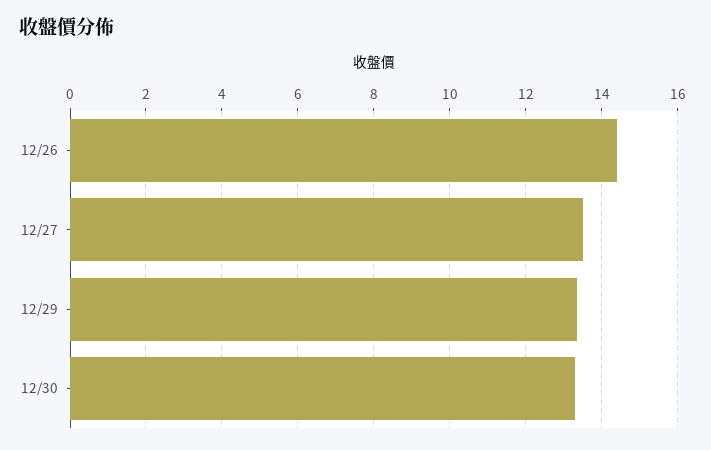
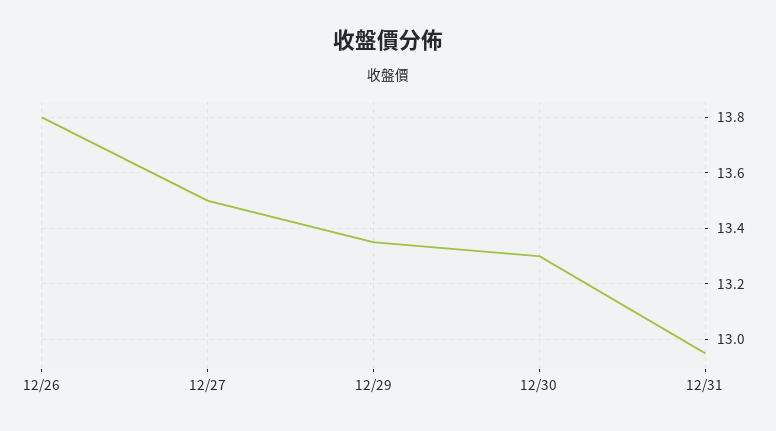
12/26: 14.4 -> 13.8
12/31: none -> 12.95

